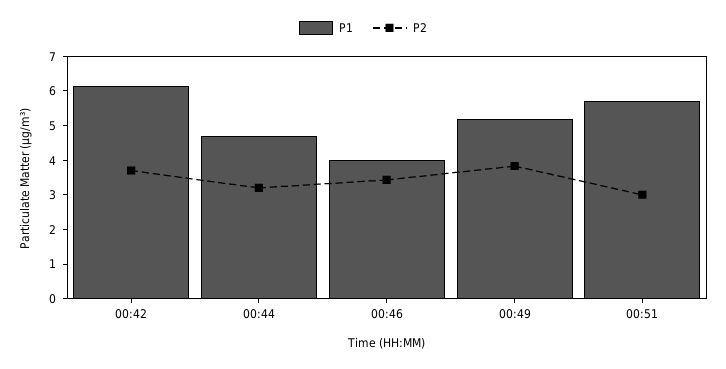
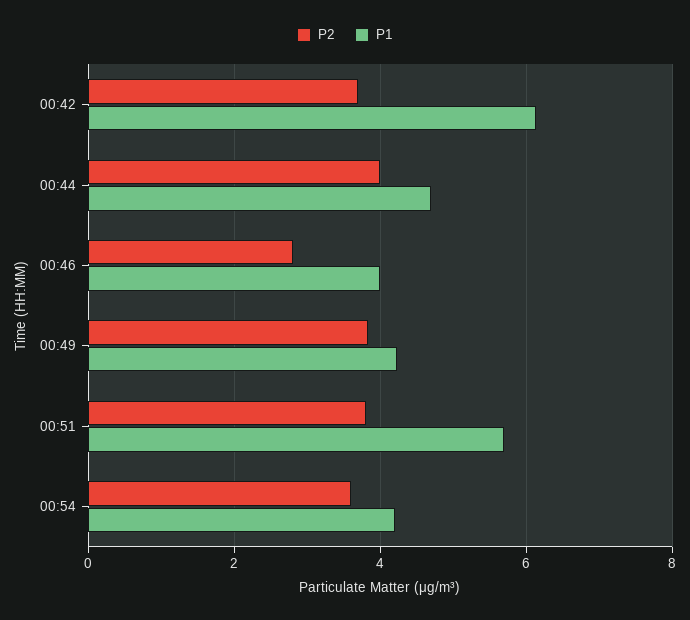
P2, 00:44: 3.25 -> 4
P2, 00:46: 3.5 -> 2.8
P1, 00:49: 5.25 -> 4.2
P2, 00:51: 3 -> 3.8
P2, 00:54: none -> 3.6
P1, 00:54: none -> 4.2

